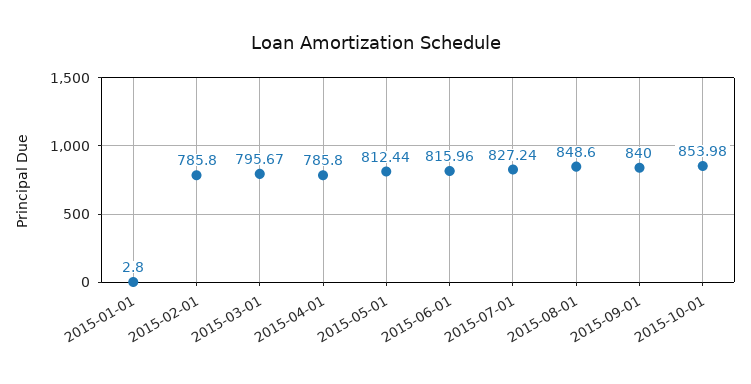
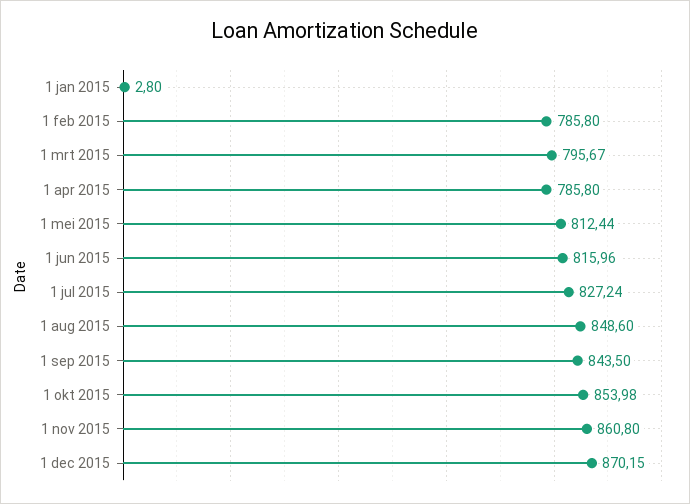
2015-09-01: 840 -> 843.5
1 nov 2015: none -> 860.8
1 dec 2015: none -> 870.15

